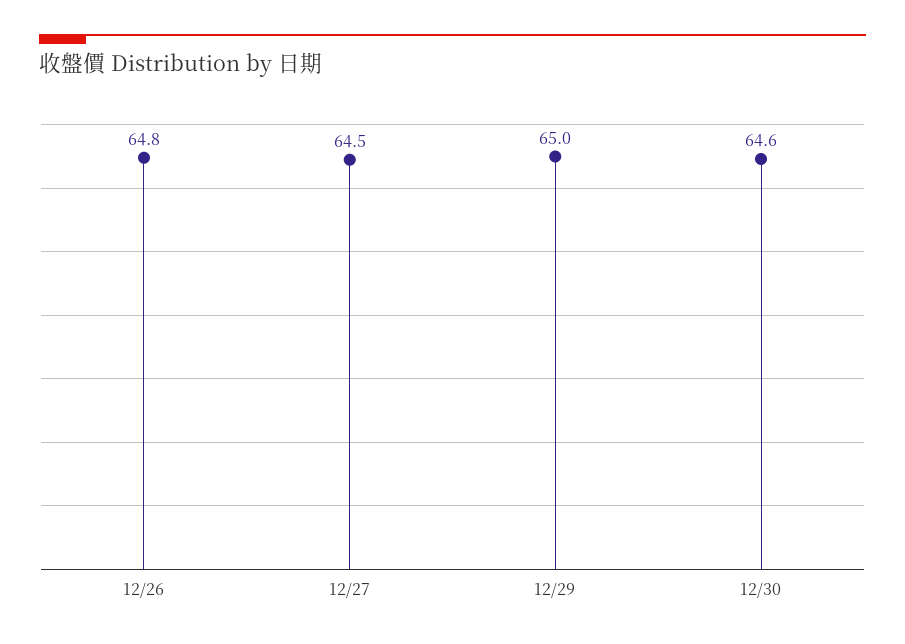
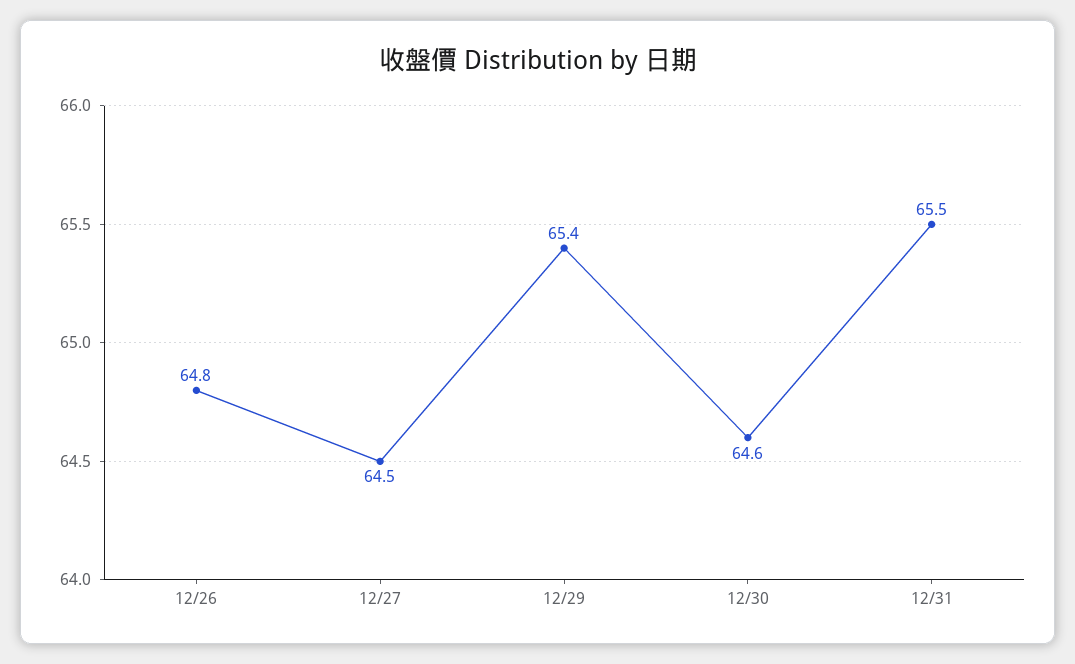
12/29: 65 -> 65.4
12/31: none -> 65.5

